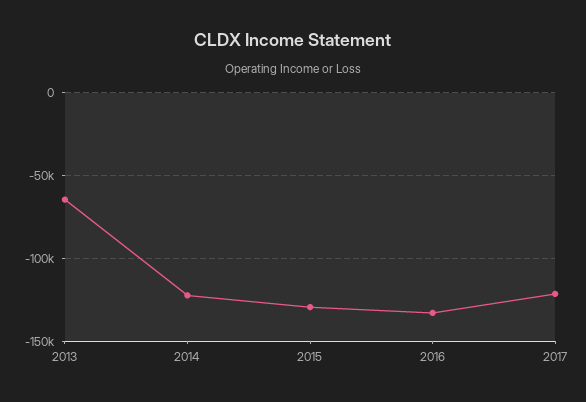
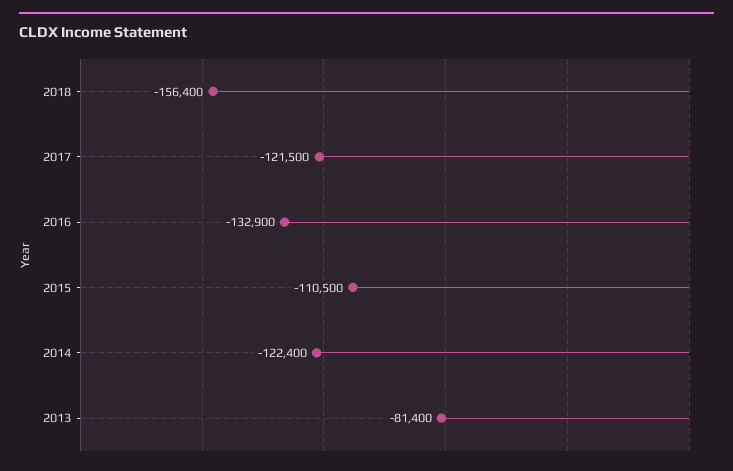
2013: -65000 -> -81400
2015: -130000 -> -110500
2018: none -> -156400

